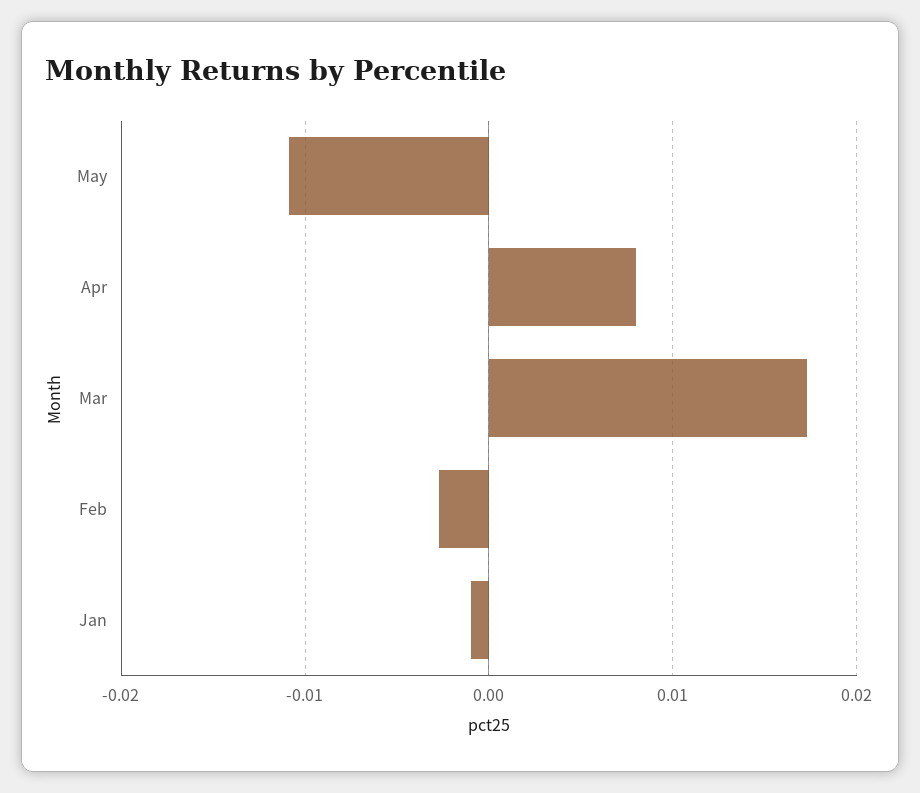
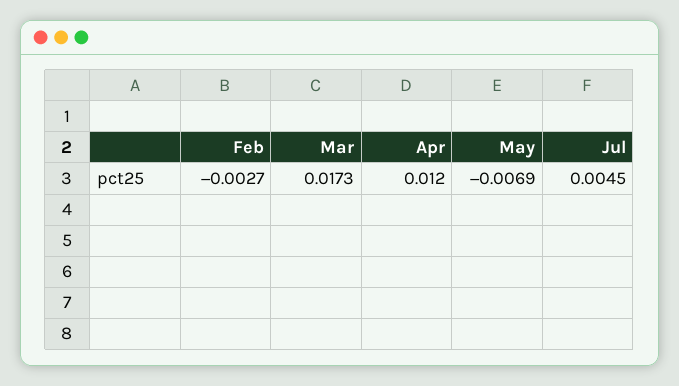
May: -0.011 -> -0.0069
Apr: 0.008 -> 0.012
Jan: -0.001 -> none
Jul: none -> 0.0045

